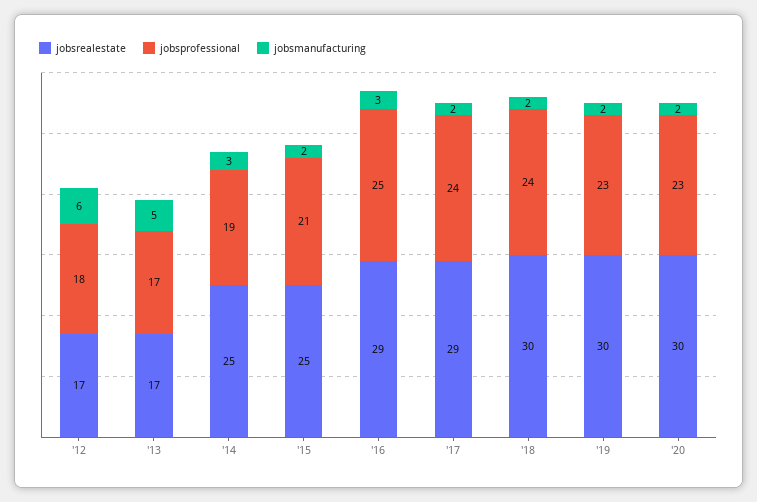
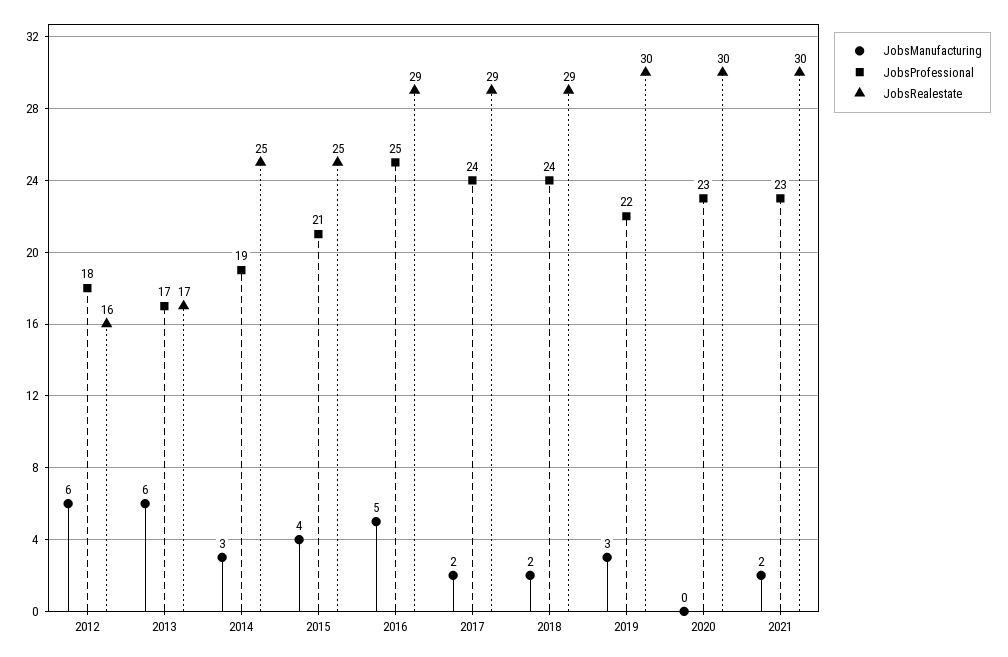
jobsrealestate, '12: 17 -> 16
jobsmanufacturing, '13: 5 -> 6
jobsmanufacturing, '15: 2 -> 4
jobsmanufacturing, '16: 3 -> 5
jobsrealestate, '18: 30 -> 29
jobsprofessional, '19: 23 -> 22
jobsmanufacturing, '19: 2 -> 3
jobsmanufacturing, '20: 2 -> 0
jobsmanufacturing, 2021: none -> 2
jobsprofessional, 2021: none -> 23
jobsrealestate, 2021: none -> 30

